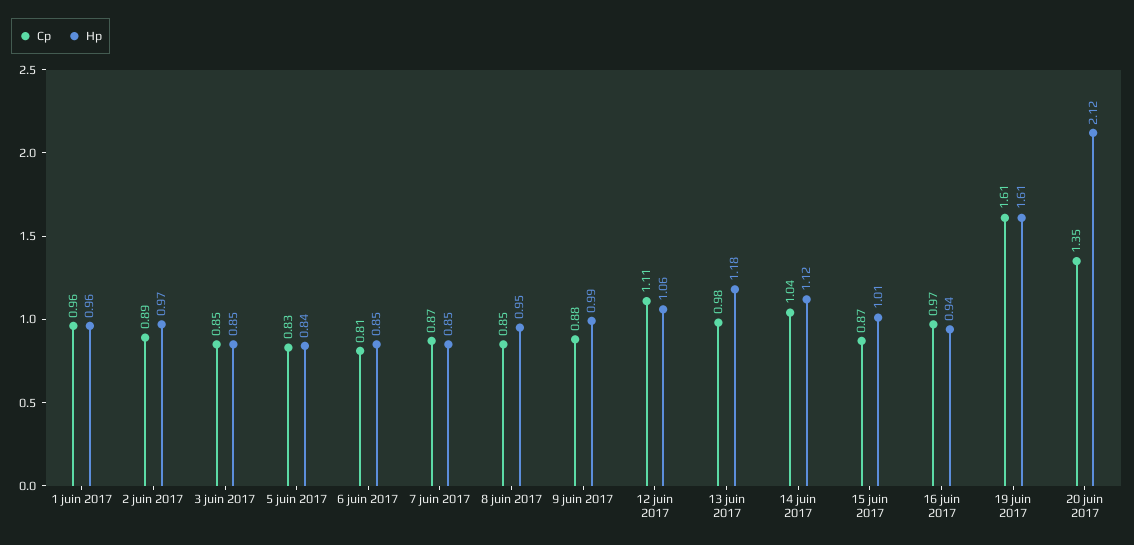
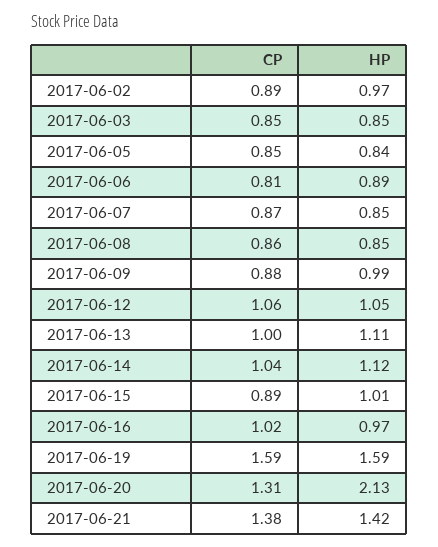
Cp, 1 juin 2017: 0.96 -> none
Hp, 1 juin 2017: 0.96 -> none
Cp, 5 juin 2017: 0.83 -> 0.85
Hp, 6 juin 2017: 0.85 -> 0.89
Cp, 8 juin 2017: 0.85 -> 0.86
Hp, 8 juin 2017: 0.95 -> 0.85
Cp, 12 juin 2017: 1.11 -> 1.06
Hp, 12 juin 2017: 1.06 -> 1.05
Cp, 13 juin 2017: 0.98 -> 1
Hp, 13 juin 2017: 1.18 -> 1.11
Cp, 15 juin 2017: 0.87 -> 0.89
Cp, 16 juin 2017: 0.97 -> 1.02
Hp, 16 juin 2017: 0.94 -> 0.97
Cp, 19 juin 2017: 1.61 -> 1.59
Hp, 19 juin 2017: 1.61 -> 1.59
Cp, 20 juin 2017: 1.35 -> 1.31
Hp, 20 juin 2017: 2.12 -> 2.13
Cp, 2017-06-21: none -> 1.38
Hp, 2017-06-21: none -> 1.42

